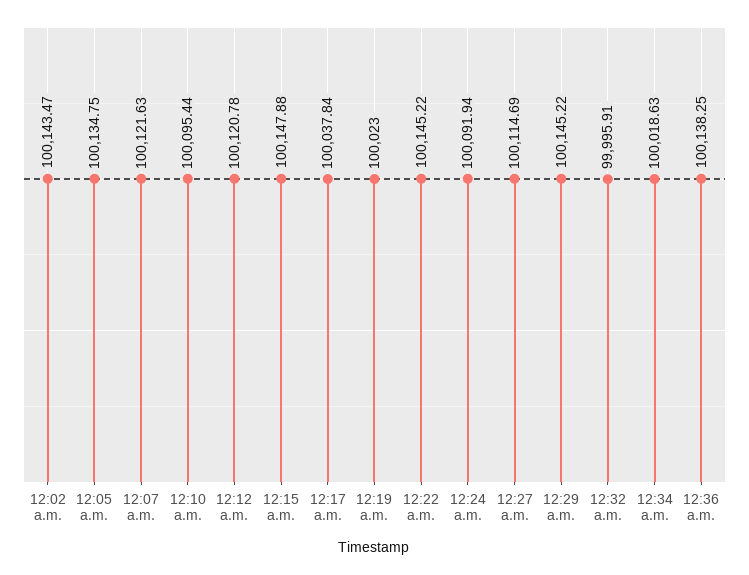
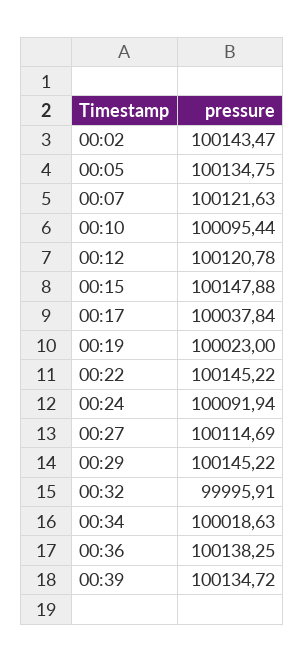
00:39: none -> 100134.72

